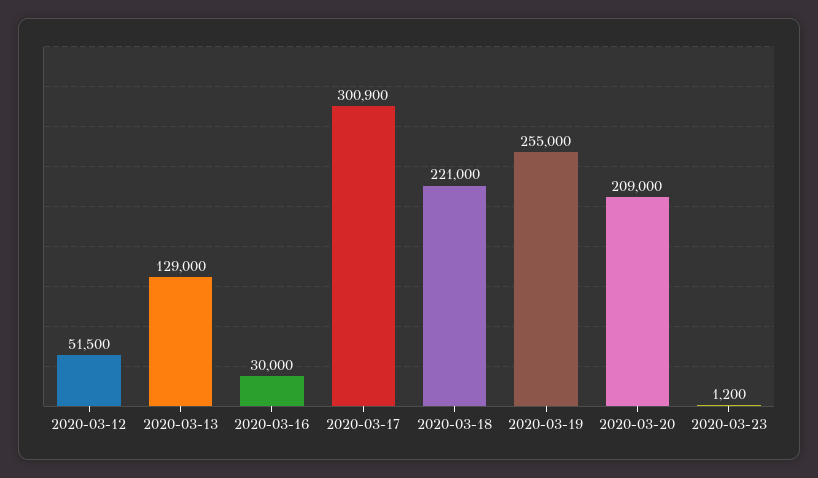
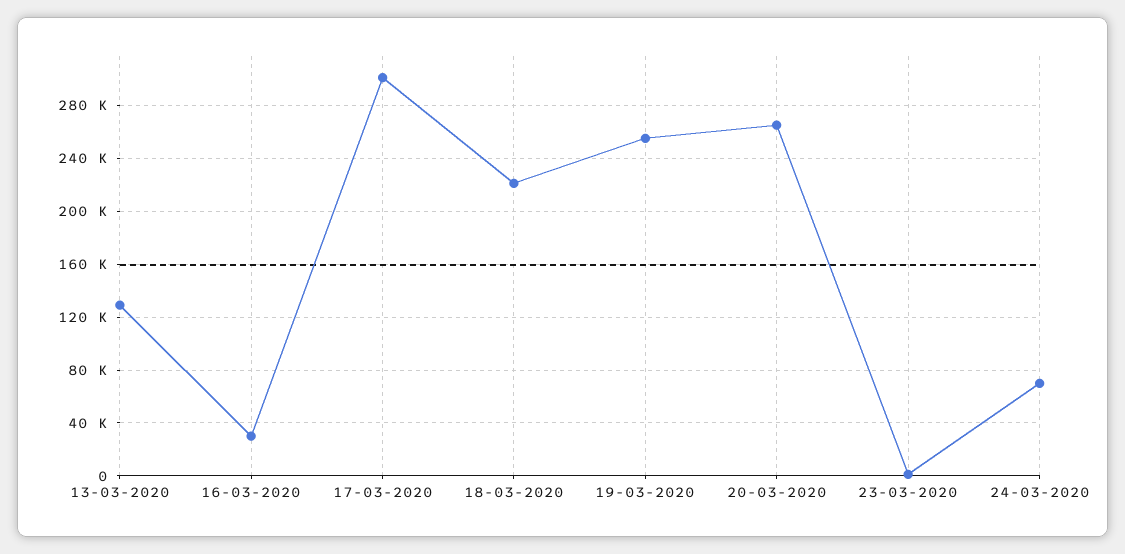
2020-03-12: 51500 -> none
2020-03-20: 209000 -> 265000
24-03-2020: none -> 70000

